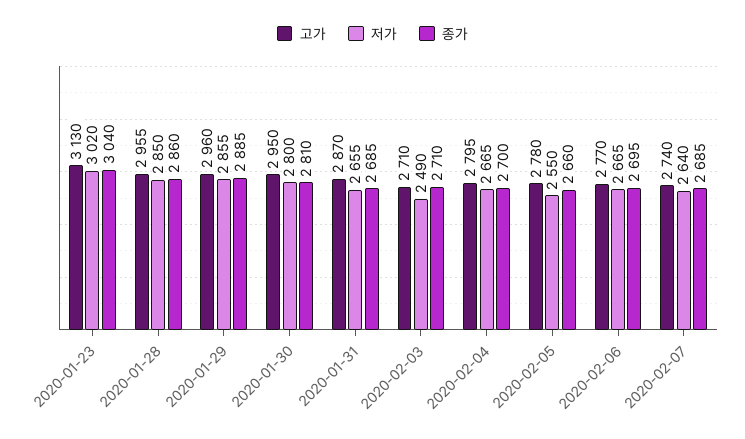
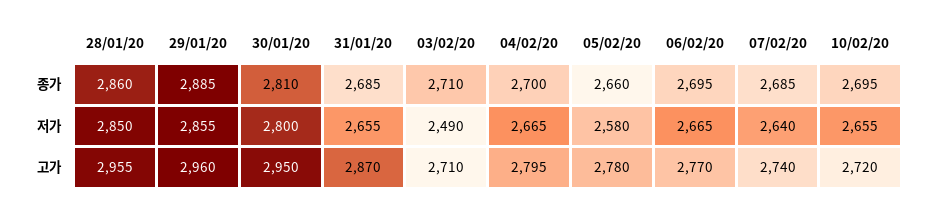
고가, 2020-01-23: 3130 -> none
저가, 2020-01-23: 3020 -> none
종가, 2020-01-23: 3040 -> none
저가, 2020-02-05: 2550 -> 2580
종가, 10/02/20: none -> 2695
저가, 10/02/20: none -> 2655
고가, 10/02/20: none -> 2720

